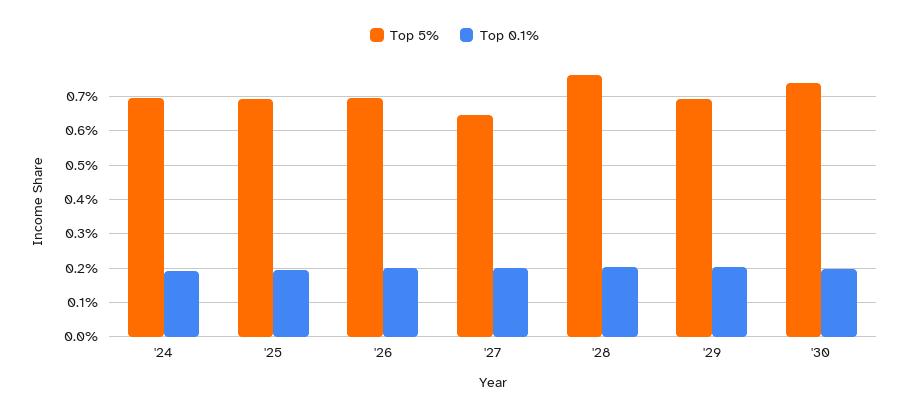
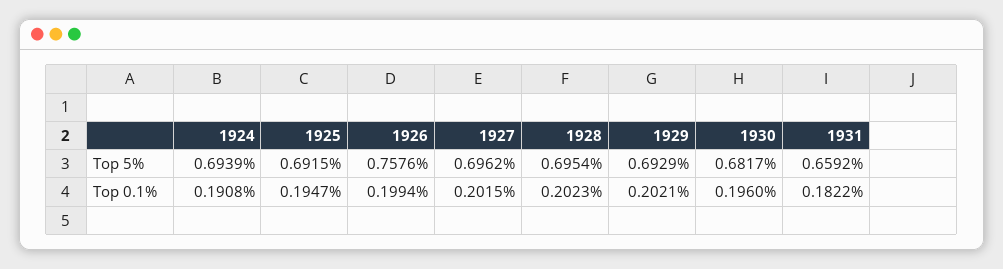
Top 5%, '26: 0.7 -> 0.7576
Top 5%, '27: 0.64 -> 0.6962
Top 5%, '28: 0.76 -> 0.6954
Top 5%, '30: 0.74 -> 0.6817
Top 5%, 1931: none -> 0.6592
Top 0.1%, 1931: none -> 0.1822

